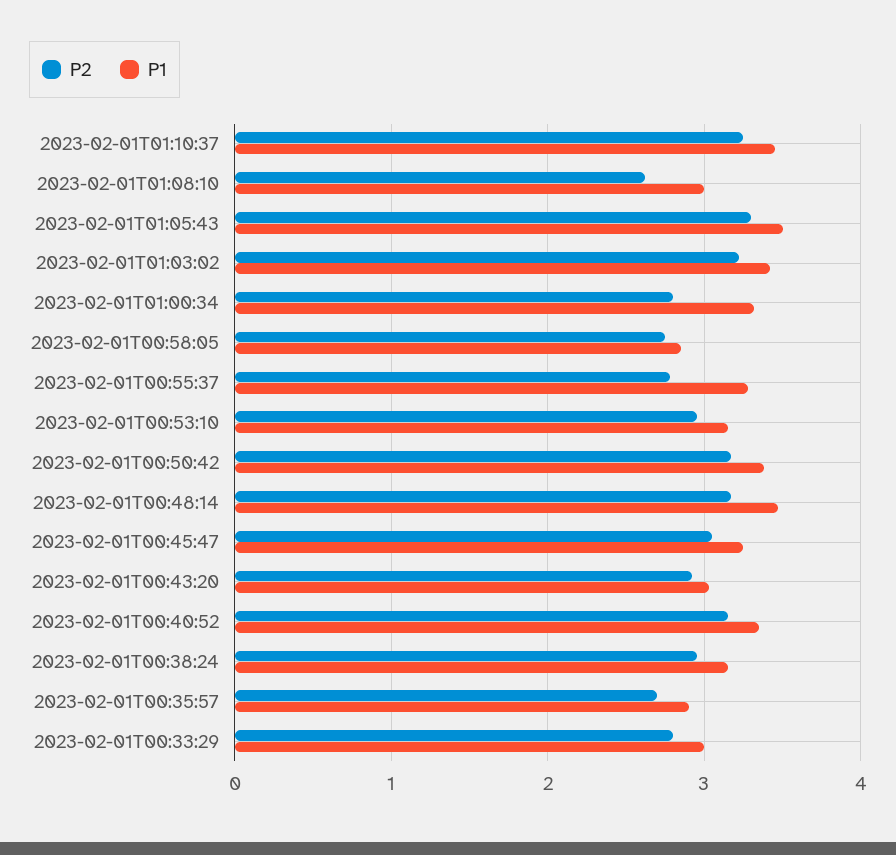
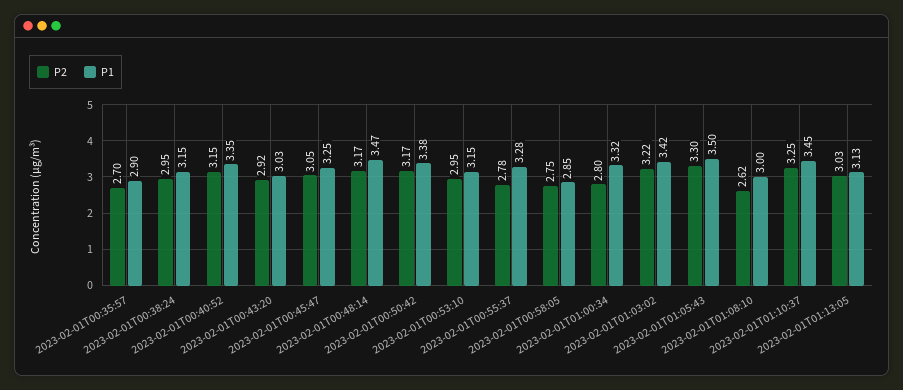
P2, 2023-02-01T00:33:29: 2.8 -> none
P1, 2023-02-01T00:33:29: 3 -> none
P2, 2023-02-01T01:13:05: none -> 3.03
P1, 2023-02-01T01:13:05: none -> 3.13

